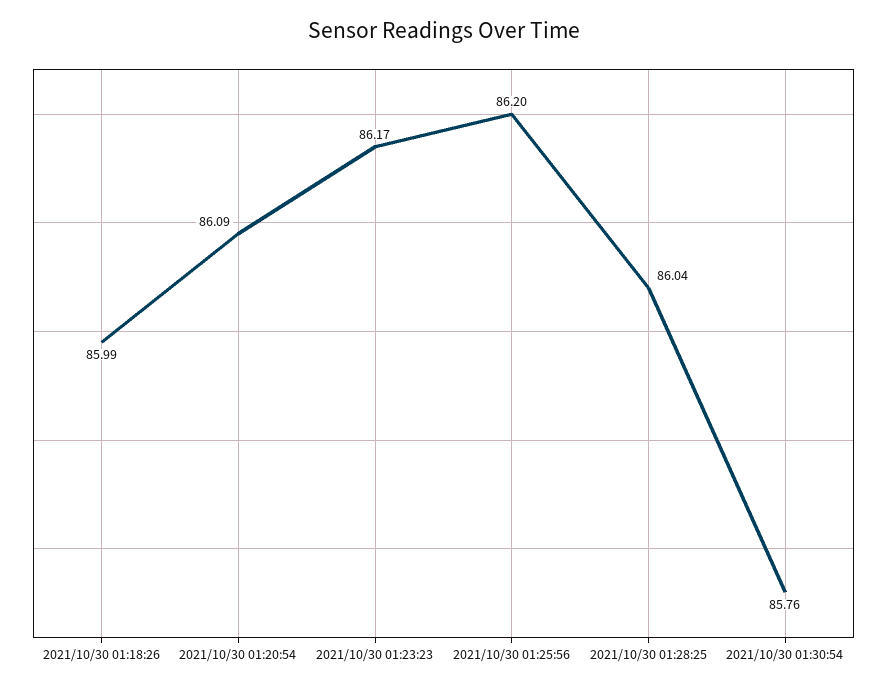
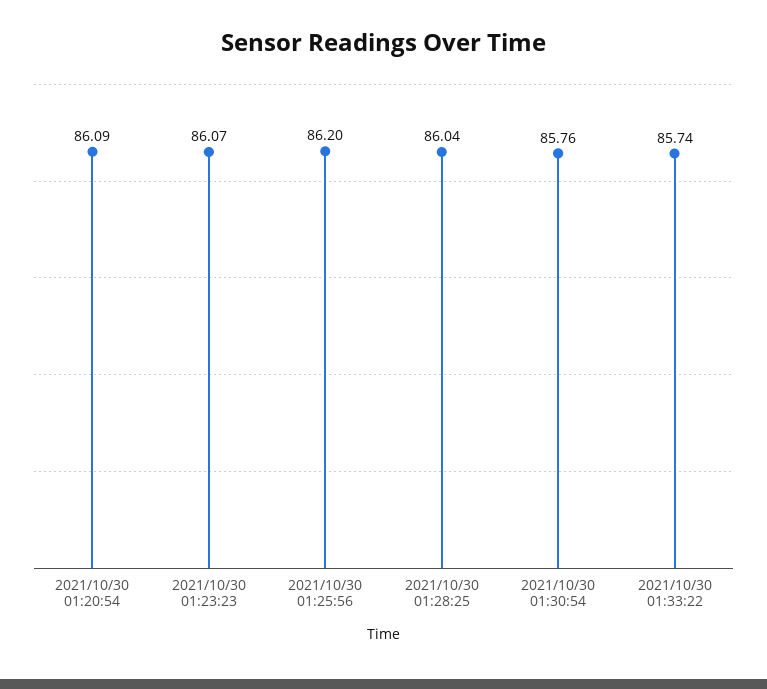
2021/10/30 01:18:26: 85.99 -> none
2021/10/30 01:23:23: 86.17 -> 86.07
2021/10/30 01:33:22: none -> 85.74

